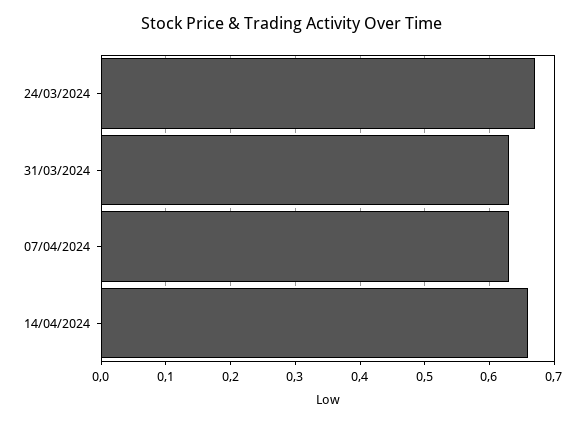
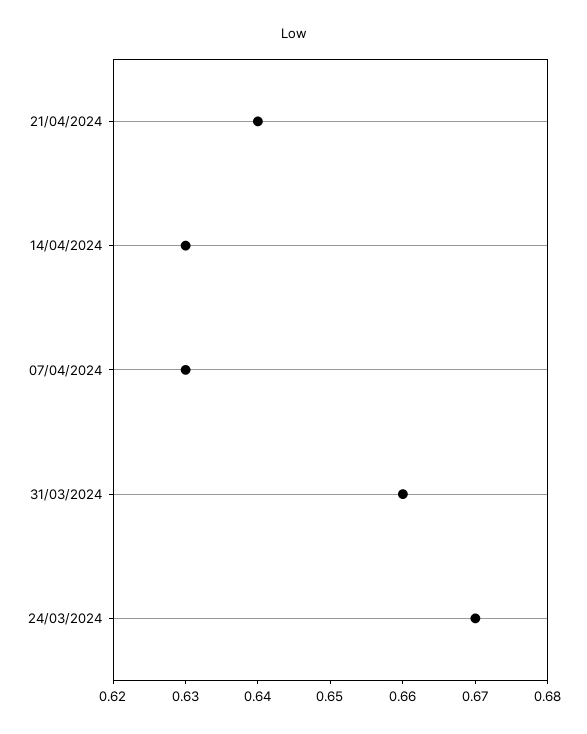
31/03/2024: 0.63 -> 0.66
14/04/2024: 0.66 -> 0.63
21/04/2024: none -> 0.64

